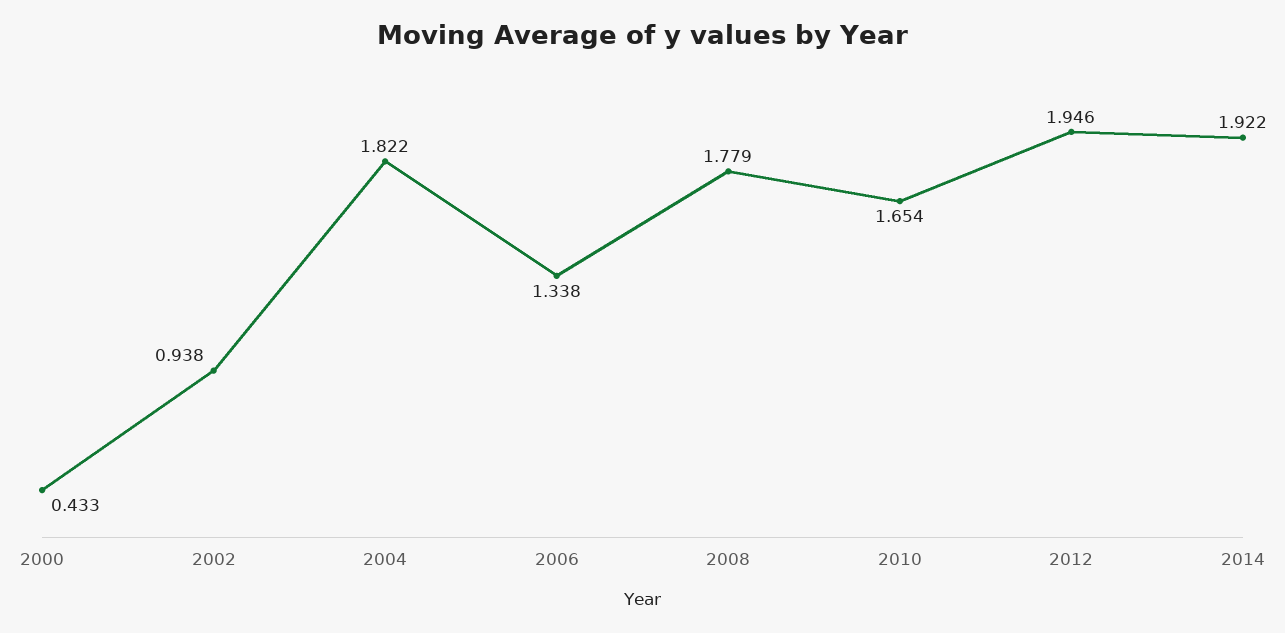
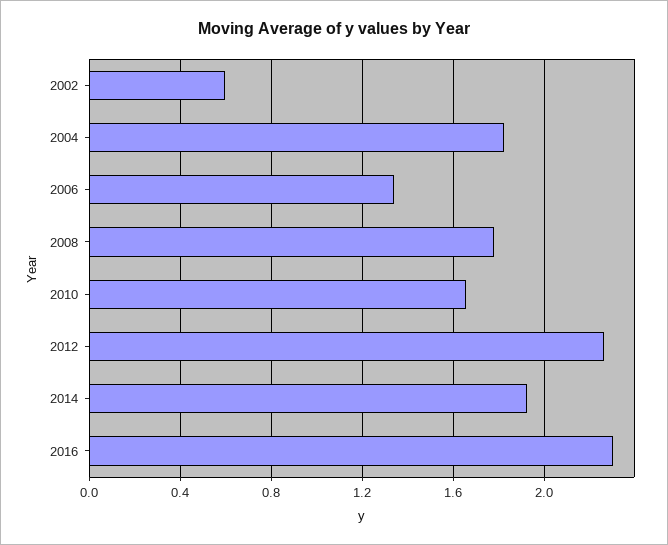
2000: 0.433 -> none
2002: 0.938 -> 0.6
2012: 1.946 -> 2.25
2016: none -> 2.3

